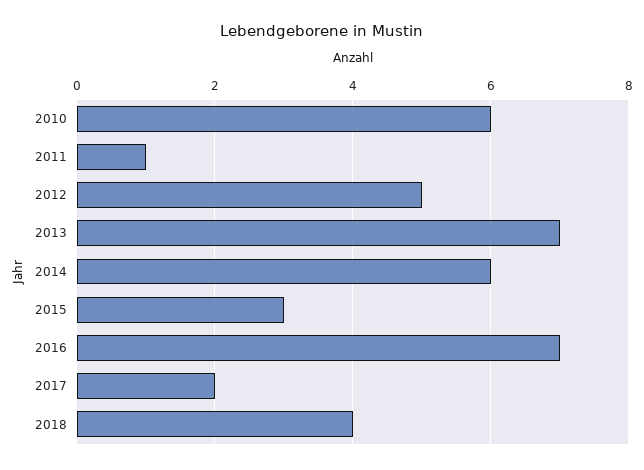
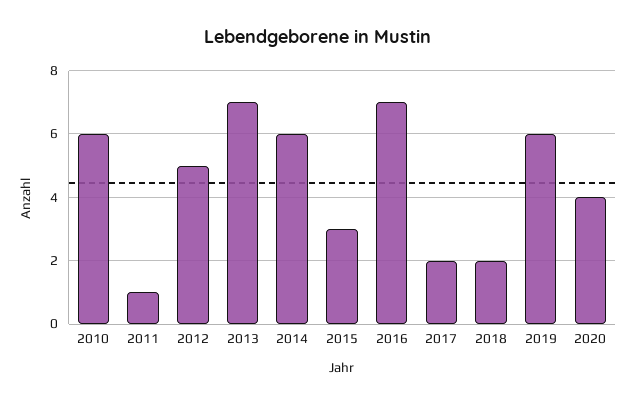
2018: 4 -> 2
2019: none -> 6
2020: none -> 4

